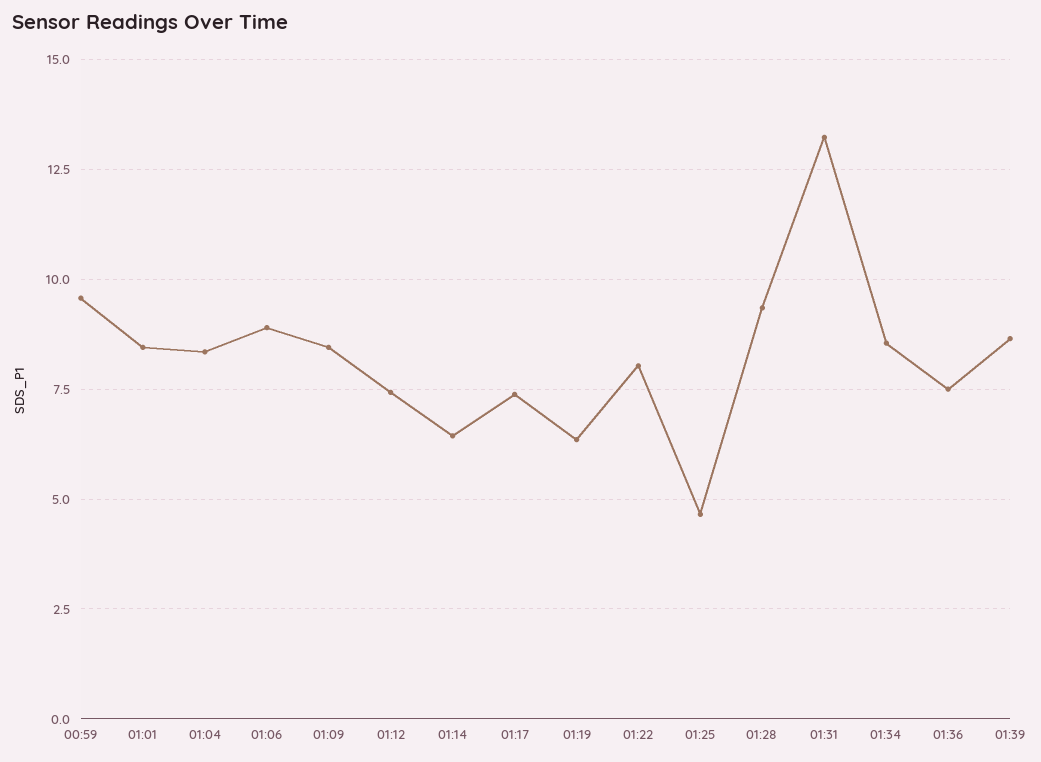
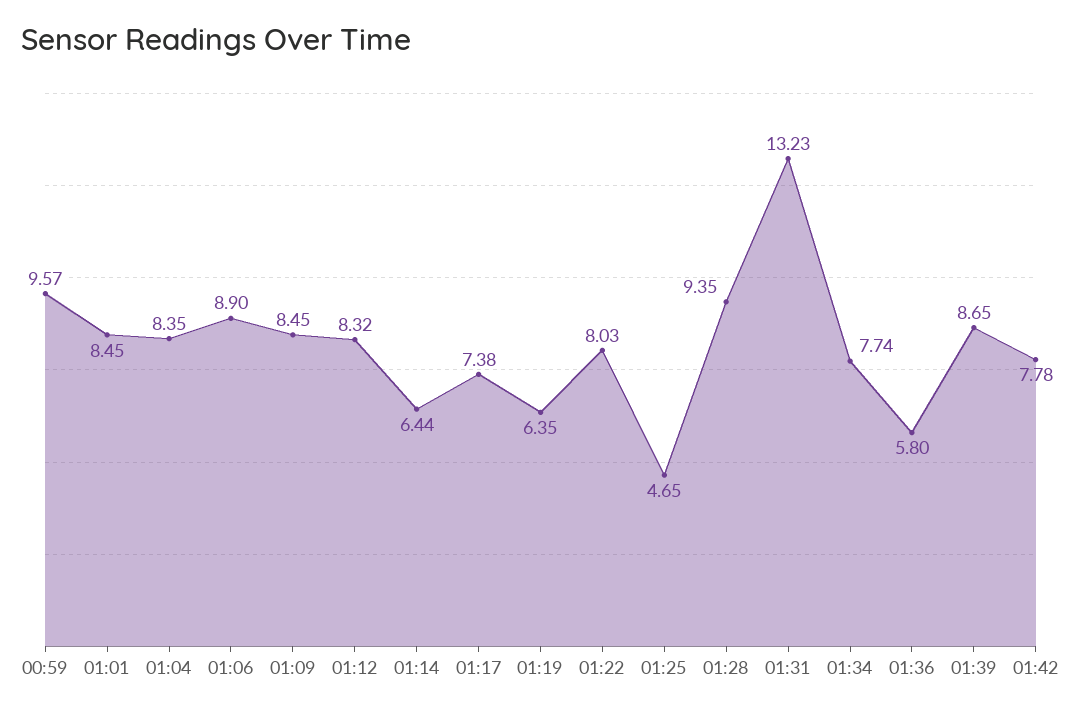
01:12: 7.5 -> 8.32
01:34: 8.5 -> 7.74
01:36: 7.5 -> 5.8
01:42: none -> 7.78

